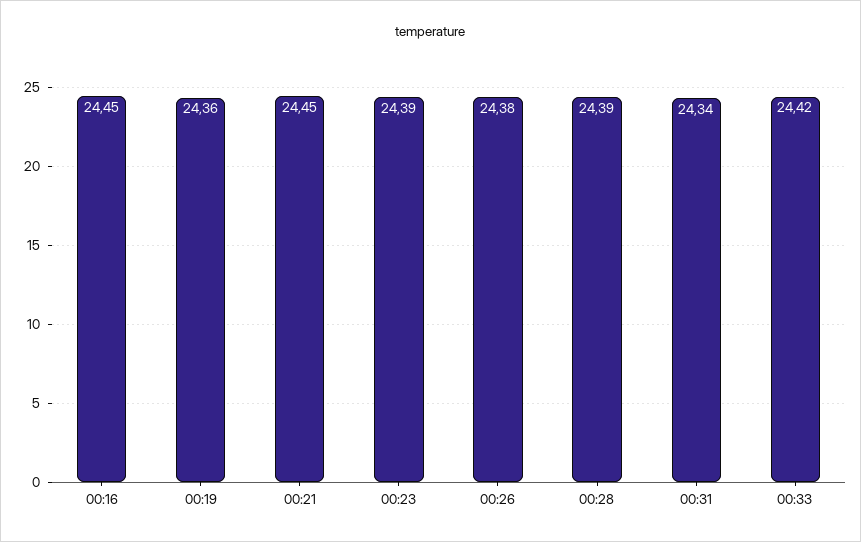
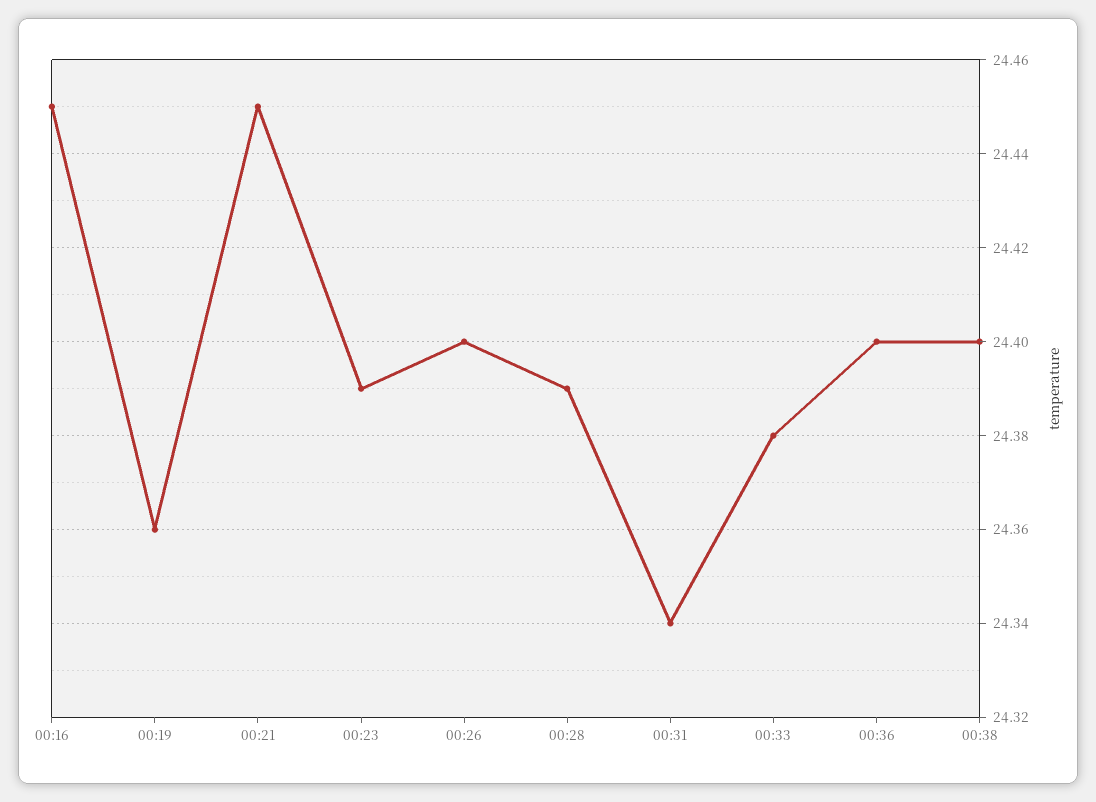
00:26: 24.38 -> 24.4
00:33: 24.42 -> 24.38
00:36: none -> 24.4
00:38: none -> 24.4

